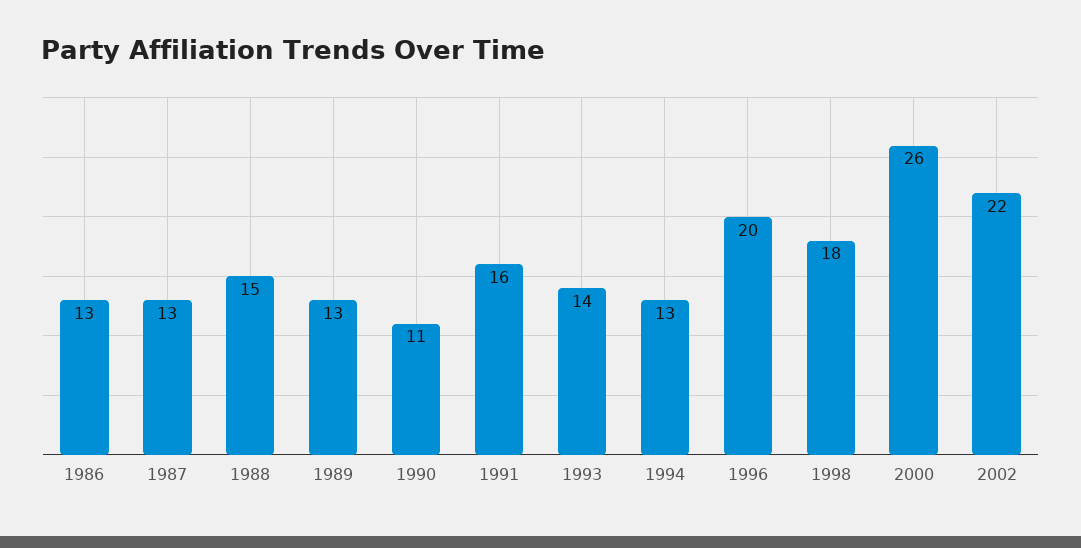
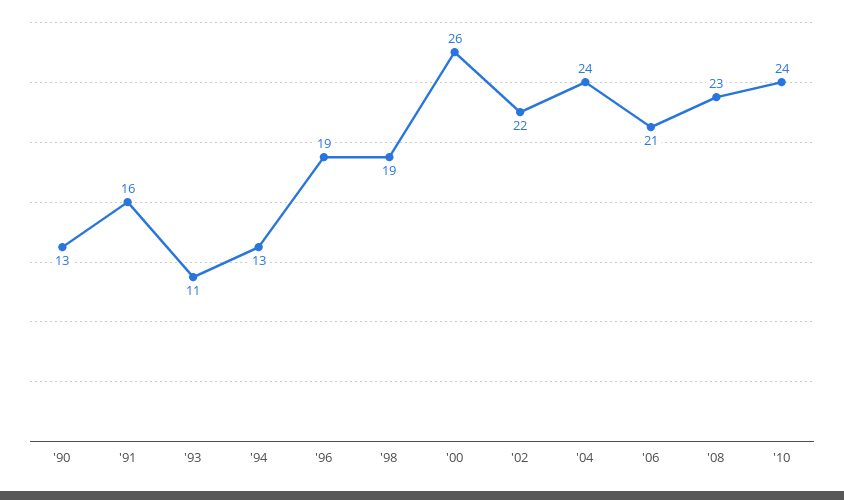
1986: 13 -> none
1987: 13 -> none
1988: 15 -> none
1989: 13 -> none
1990: 11 -> 13
1993: 14 -> 11
1996: 20 -> 19
1998: 18 -> 19
'04: none -> 24
'06: none -> 21
'08: none -> 23
'10: none -> 24

